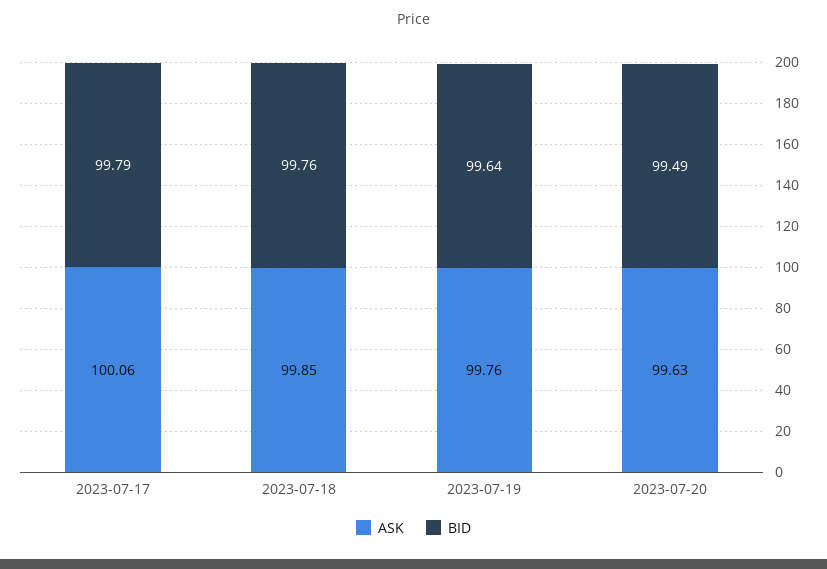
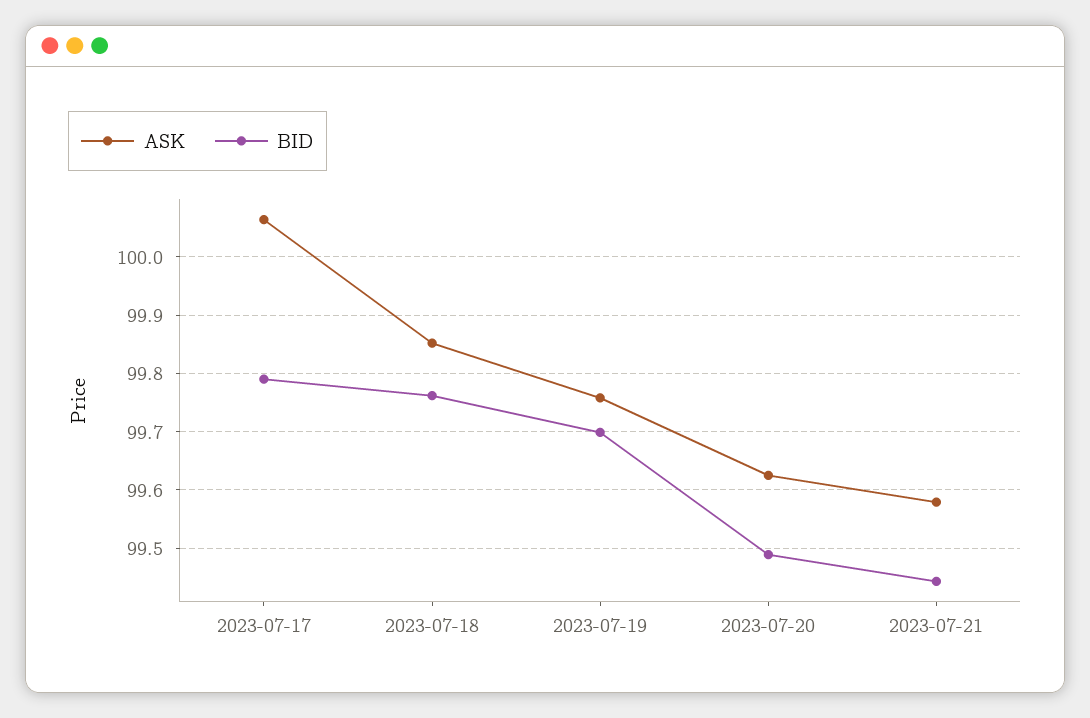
BID, 2023-07-19: 99.64 -> 99.7
ASK, 2023-07-21: none -> 99.58
BID, 2023-07-21: none -> 99.44

